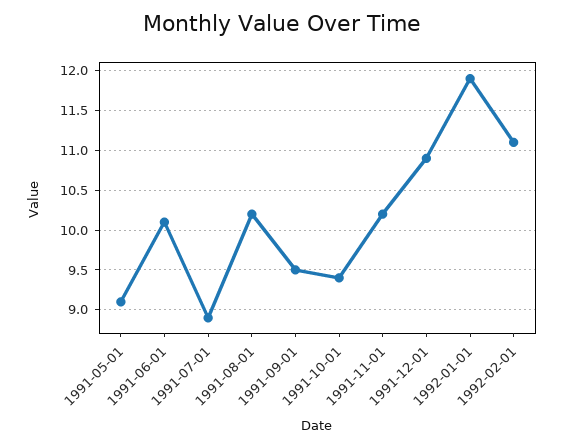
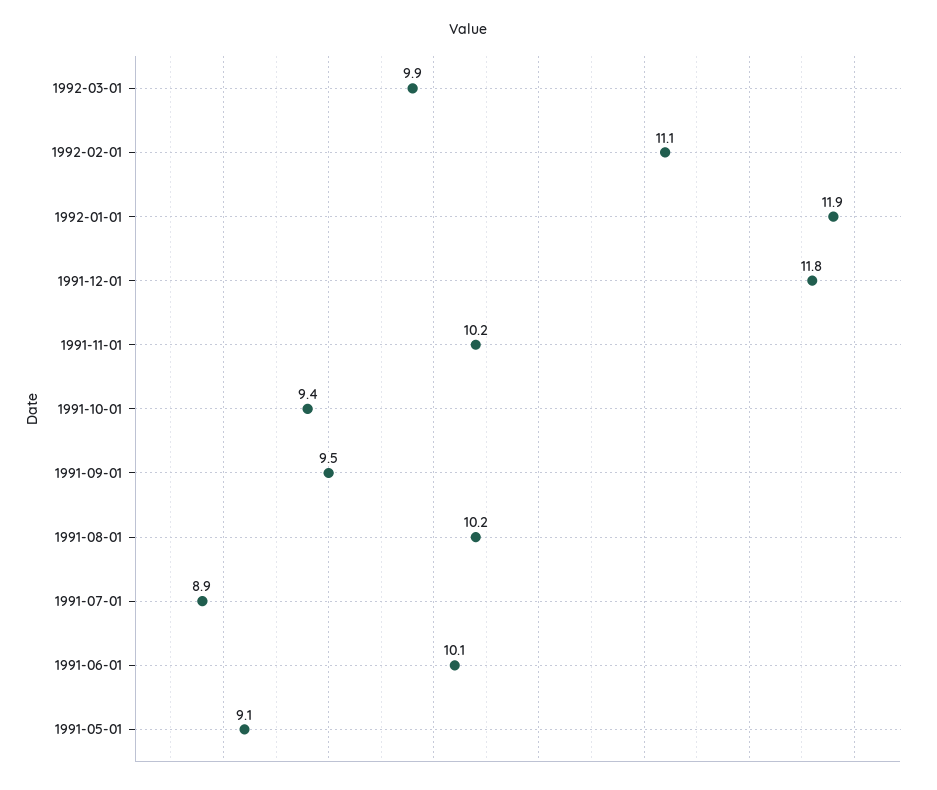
1991-12-01: 10.9 -> 11.8
1992-03-01: none -> 9.9

